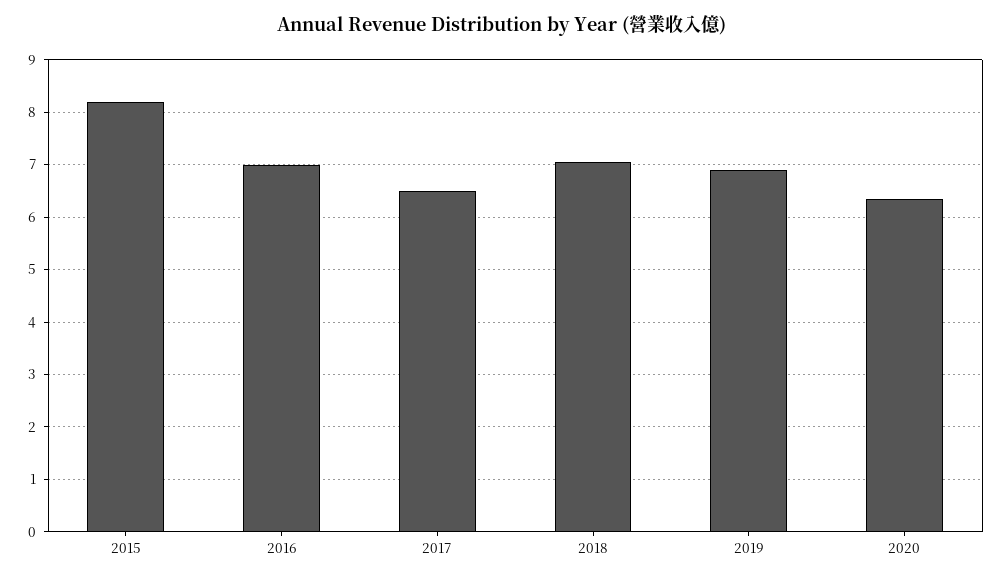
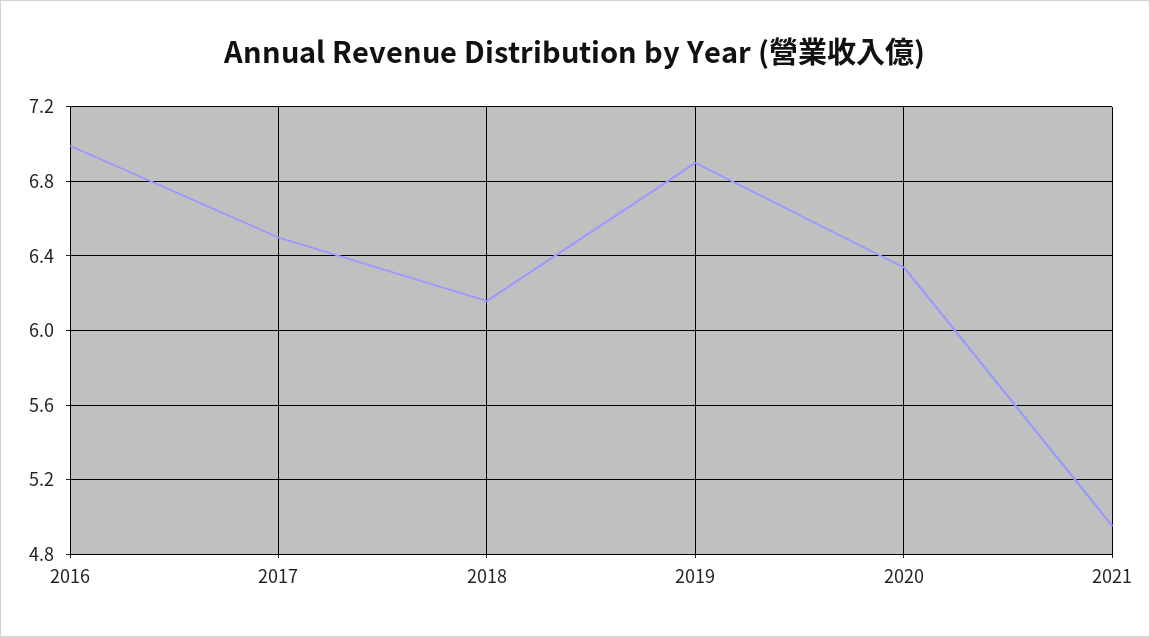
2015: 8.2 -> none
2018: 7 -> 6.15
2021: none -> 4.95

